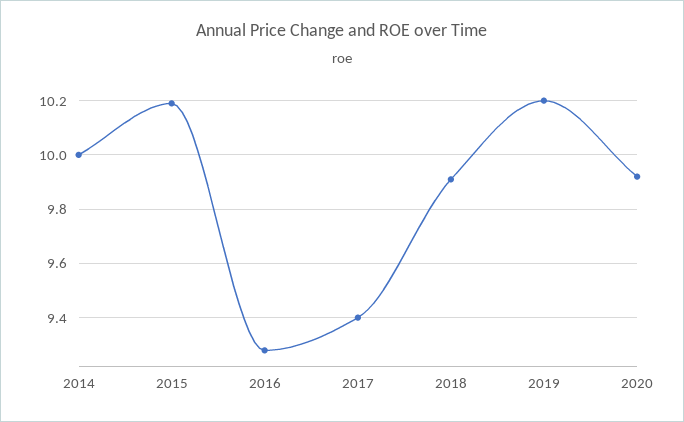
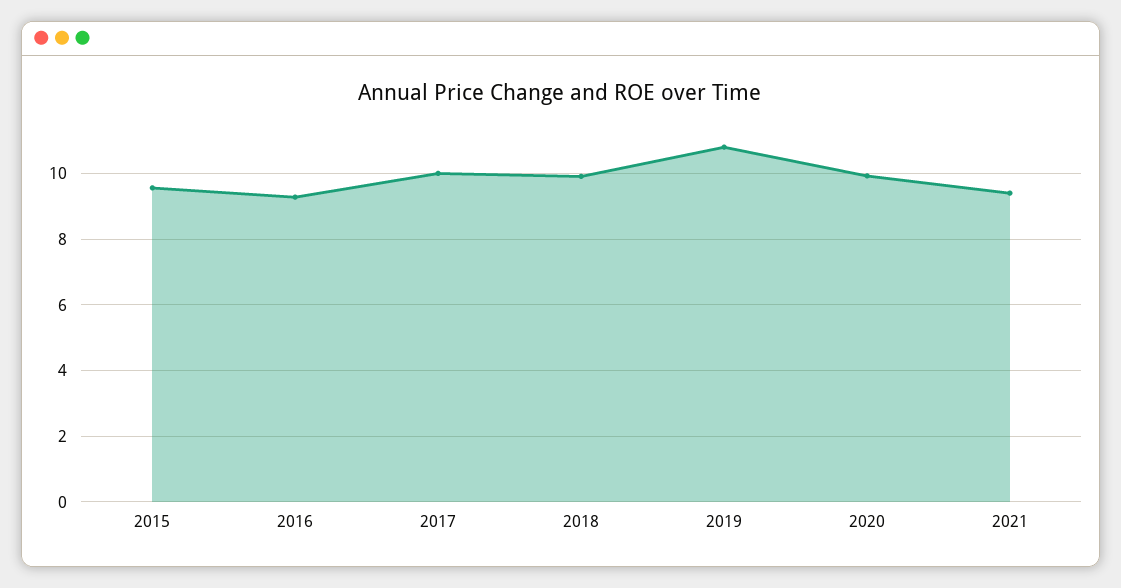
2014: 10 -> none
2015: 10.2 -> 9.6
2017: 9.4 -> 10
2019: 10.2 -> 10.8
2021: none -> 9.4

